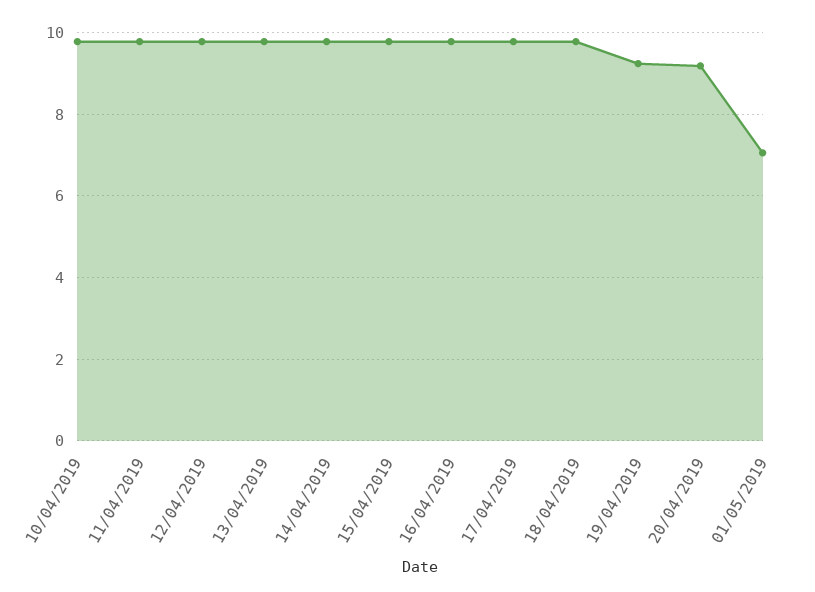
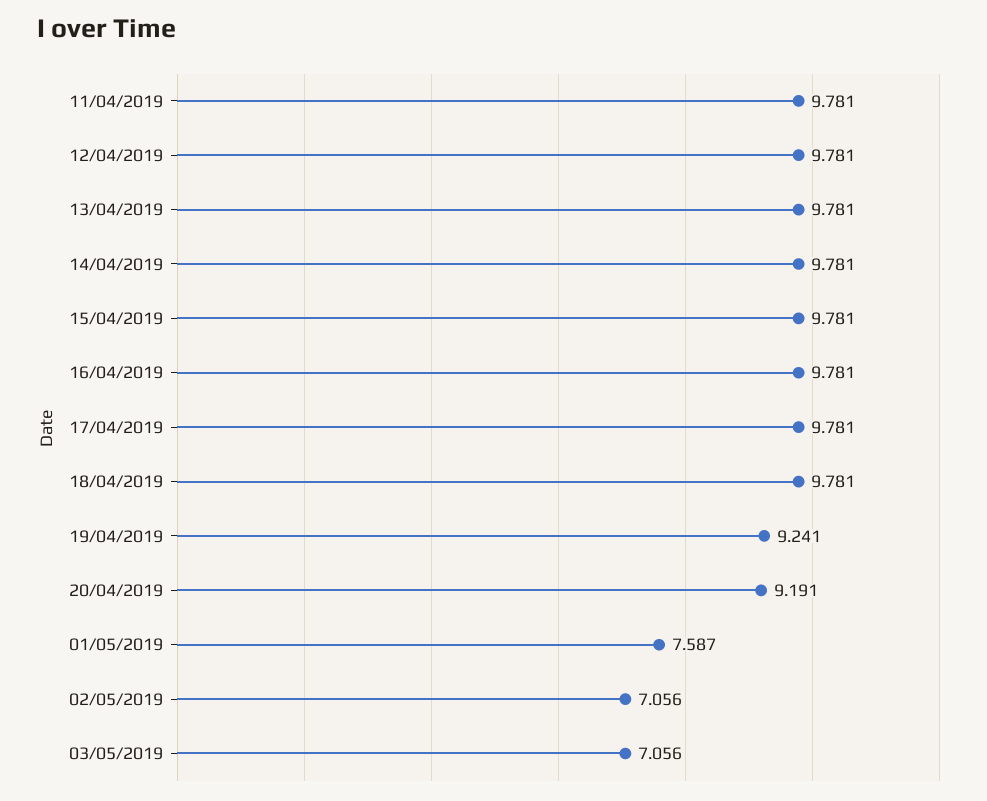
10/04/2019: 9.8 -> none
01/05/2019: 7 -> 7.587
02/05/2019: none -> 7.056
03/05/2019: none -> 7.056

